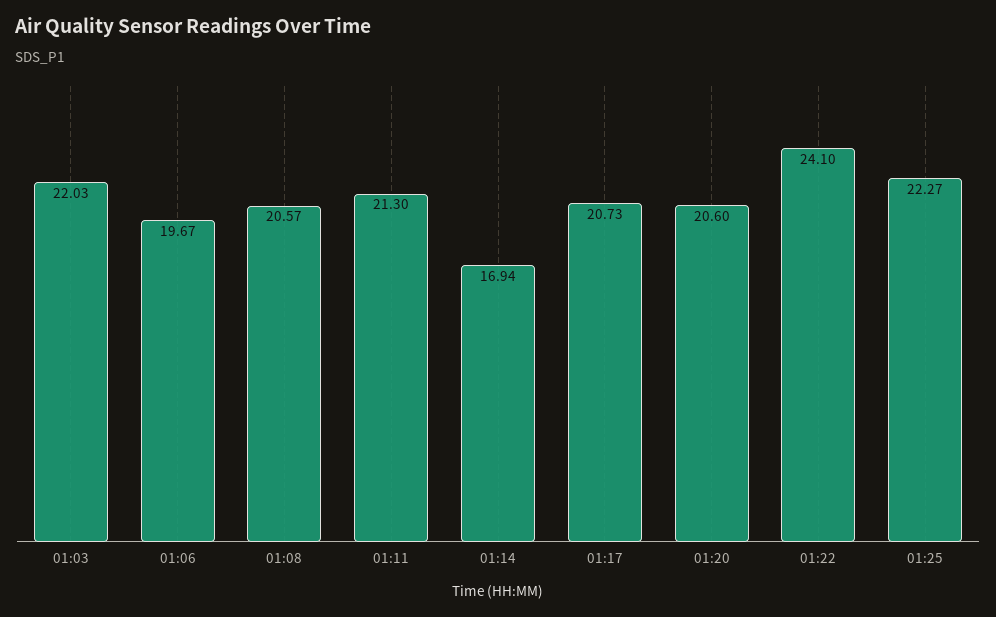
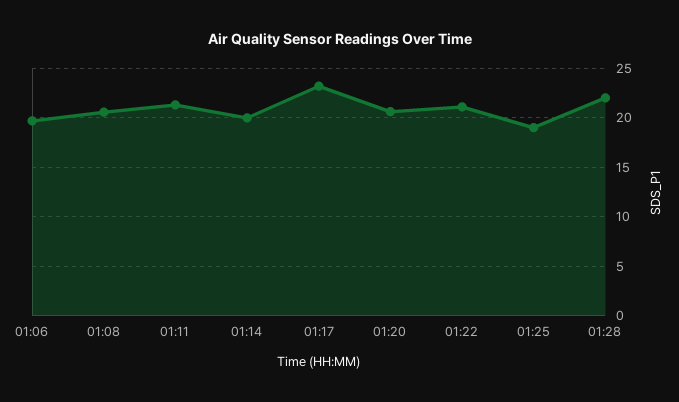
01:03: 22.03 -> none
01:14: 16.94 -> 20
01:17: 20.73 -> 23
01:22: 24.1 -> 21
01:25: 22.27 -> 19
01:28: none -> 22

